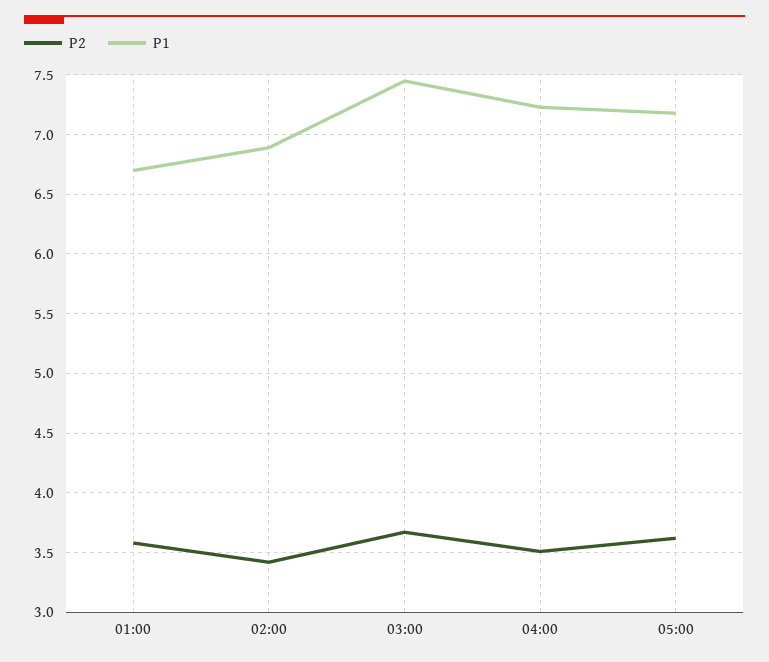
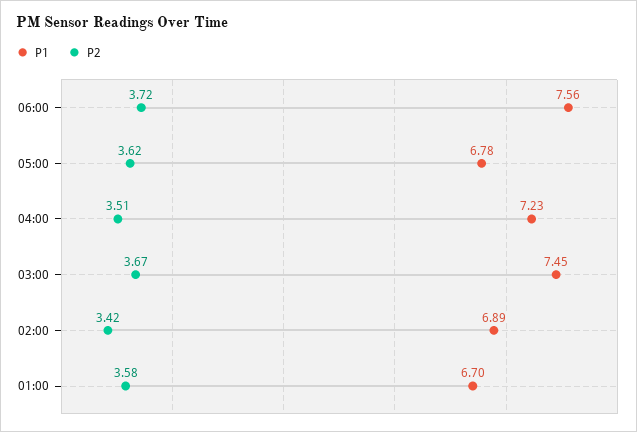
P1, 05:00: 7.2 -> 6.78
P1, 06:00: none -> 7.56
P2, 06:00: none -> 3.72

